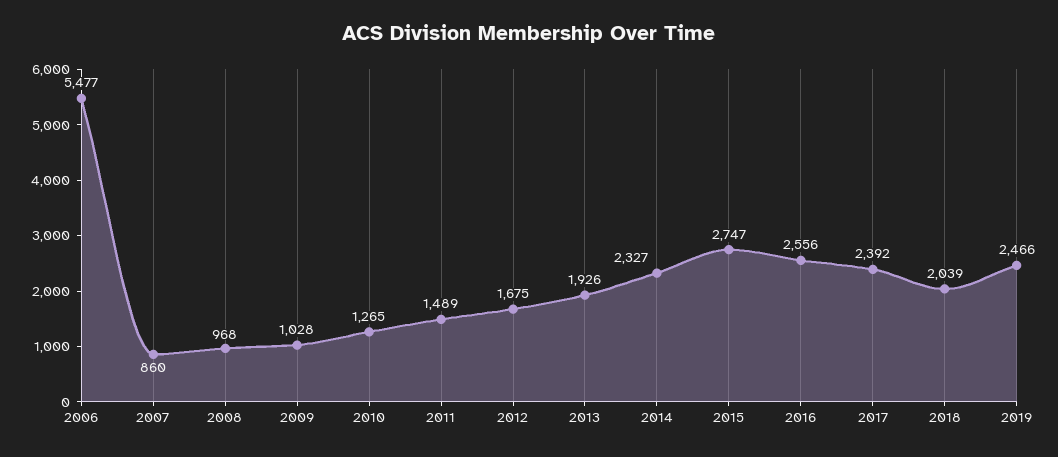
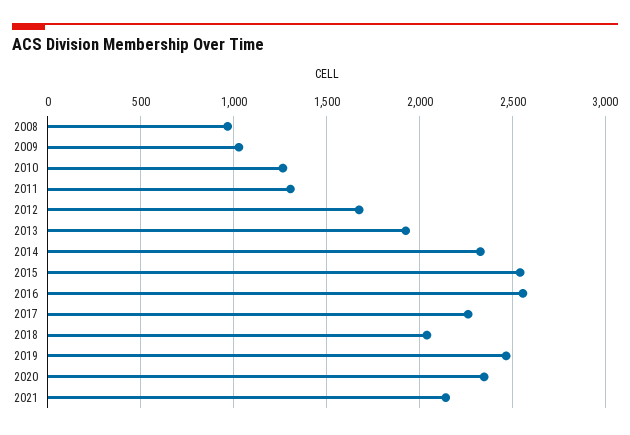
2006: 5477 -> none
2007: 860 -> none
2011: 1489 -> 1300
2015: 2747 -> 2550
2017: 2392 -> 2250
2020: none -> 2350
2021: none -> 2150

